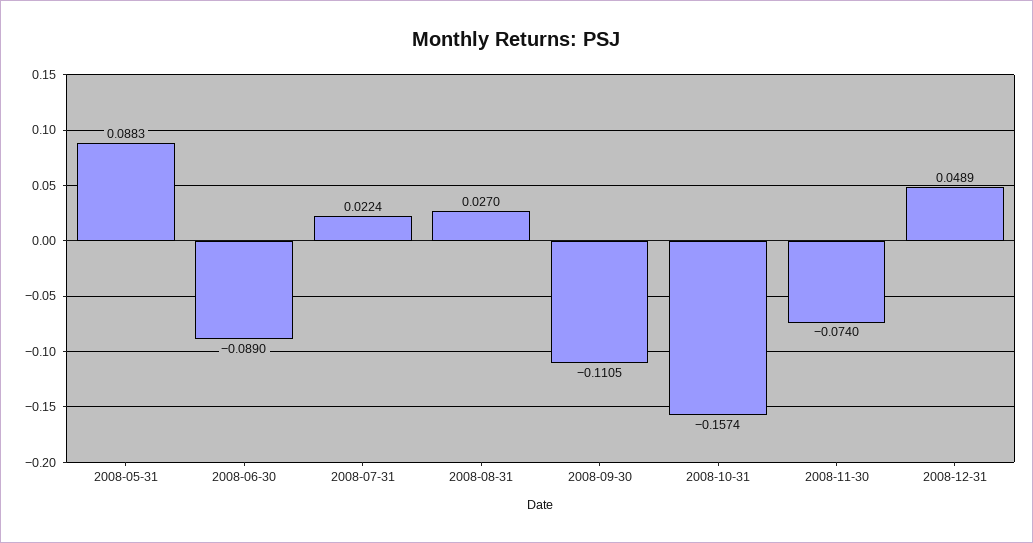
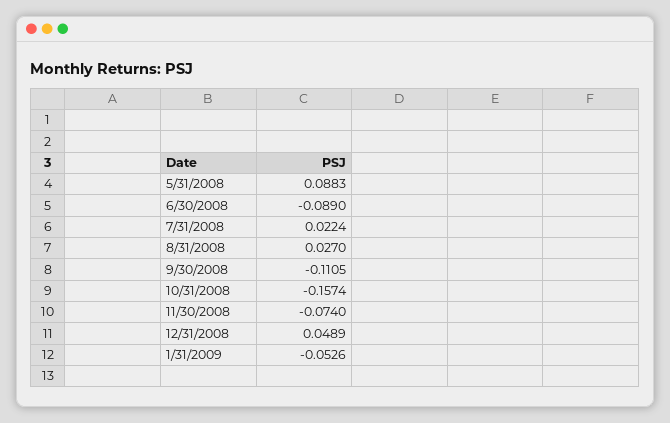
1/31/2009: none -> -0.0526

